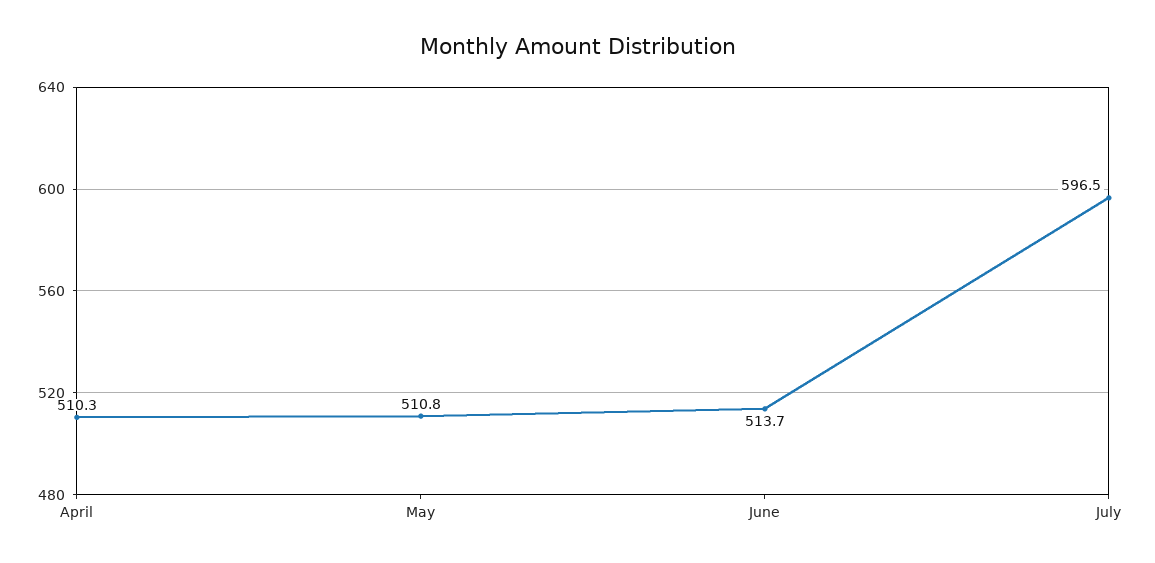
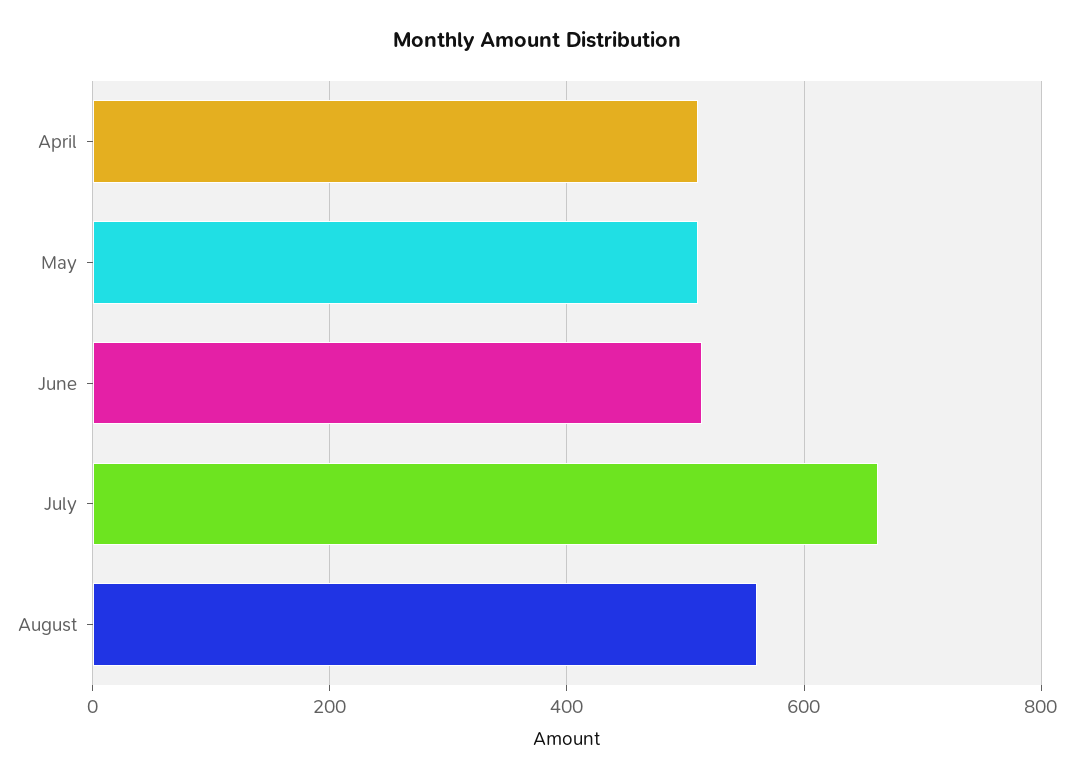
July: 596.5 -> 660
August: none -> 560

